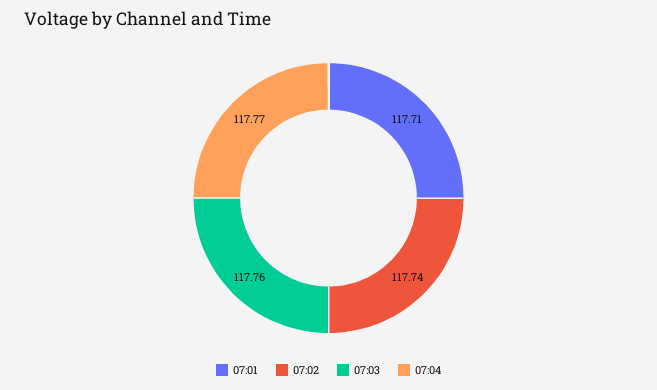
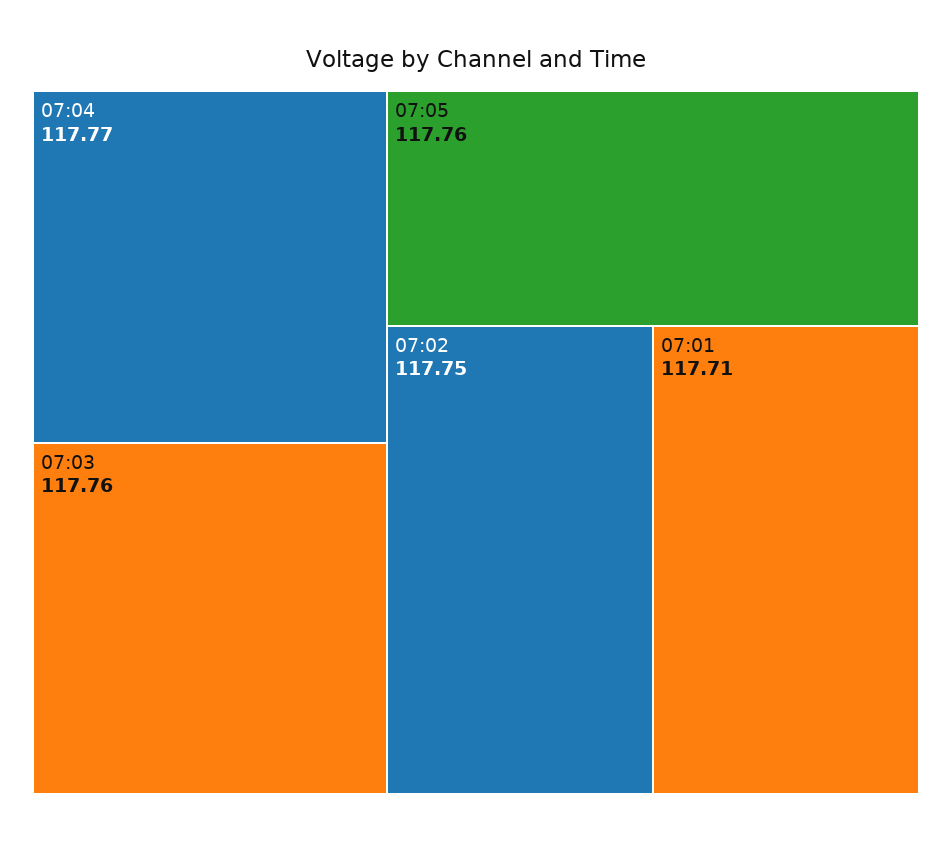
07:02: 117.74 -> 117.75
07:05: none -> 117.76

